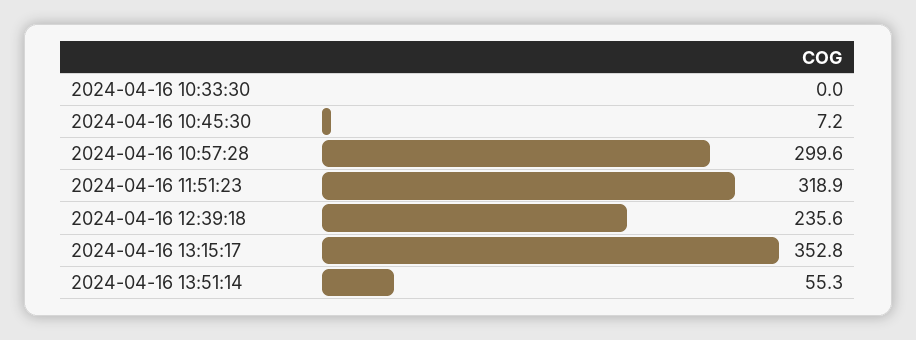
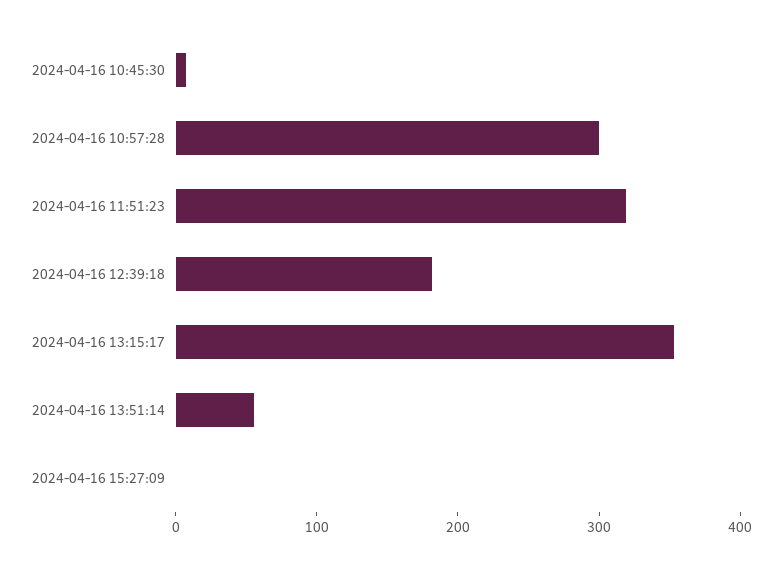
2024-04-16 10:33:30: 0 -> none
2024-04-16 12:39:18: 235.6 -> 180
2024-04-16 15:27:09: none -> 0

